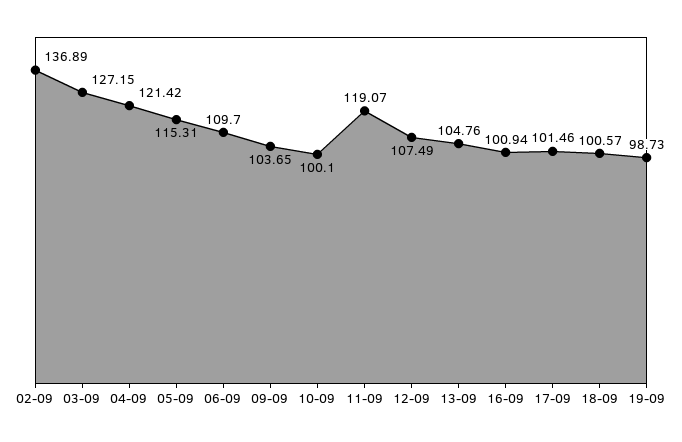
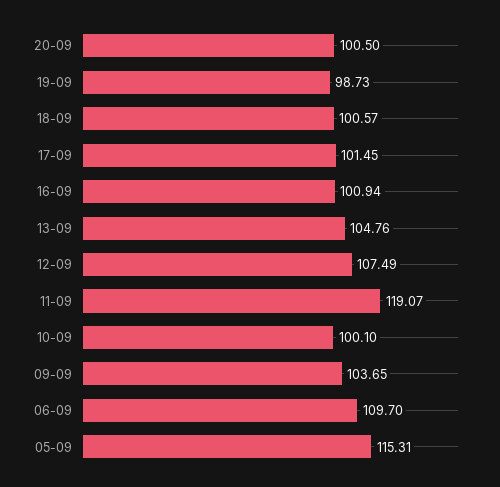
02-09: 136.89 -> none
03-09: 127.15 -> none
04-09: 121.42 -> none
17-09: 101.46 -> 101.45
20-09: none -> 100.5

